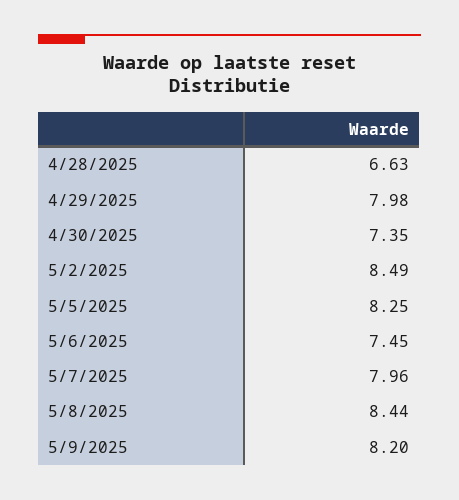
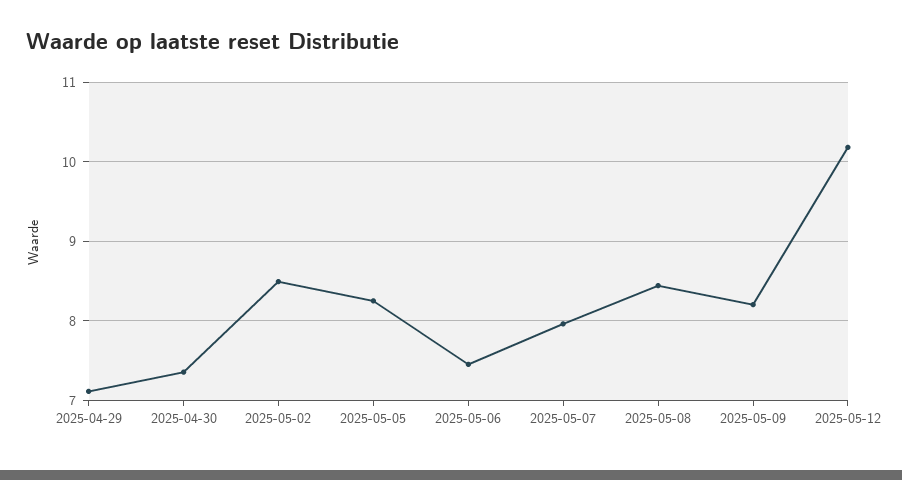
4/28/2025: 6.63 -> none
4/29/2025: 7.98 -> 7.1
2025-05-12: none -> 10.2

